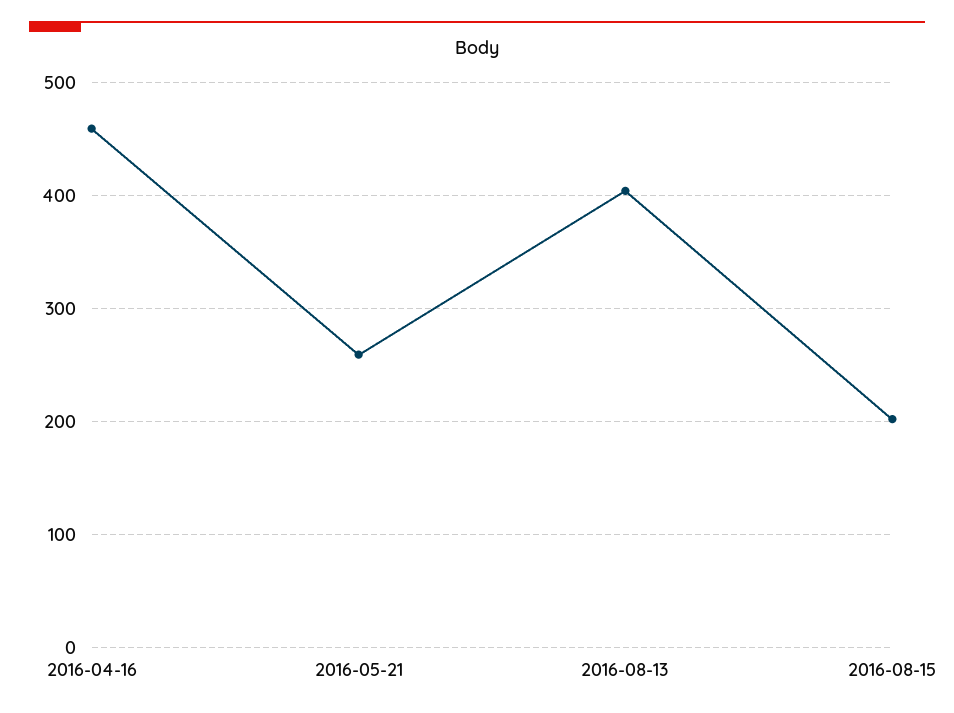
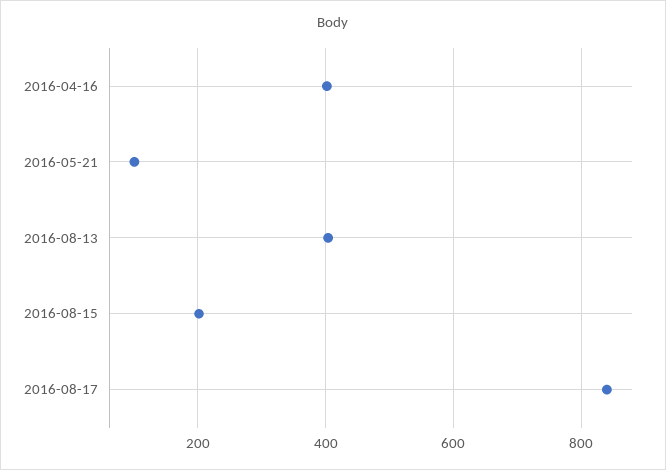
2016-04-16: 460 -> 400
2016-05-21: 260 -> 100
2016-08-17: none -> 840

